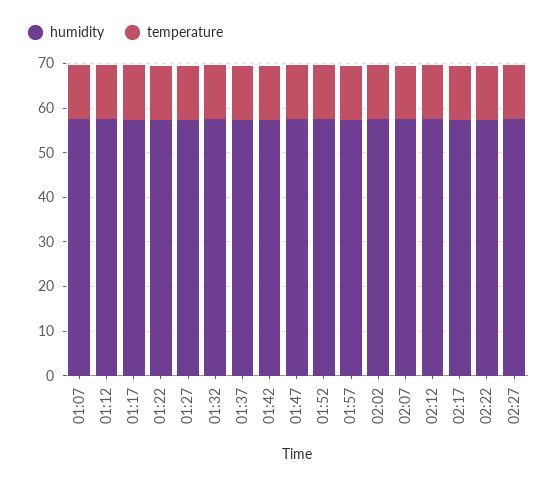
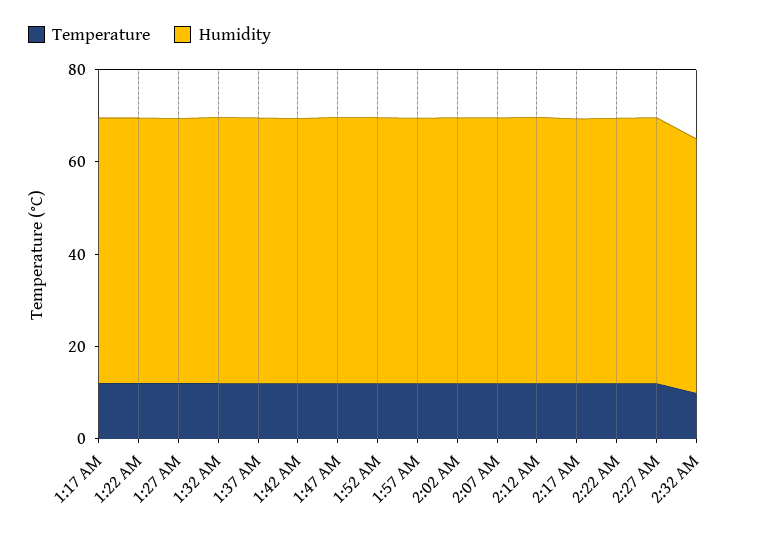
humidity, 01:07: 58 -> none
temperature, 01:07: 12 -> none
humidity, 01:12: 58 -> none
temperature, 01:12: 12 -> none
temperature, 2:32 AM: none -> 10
humidity, 2:32 AM: none -> 55

